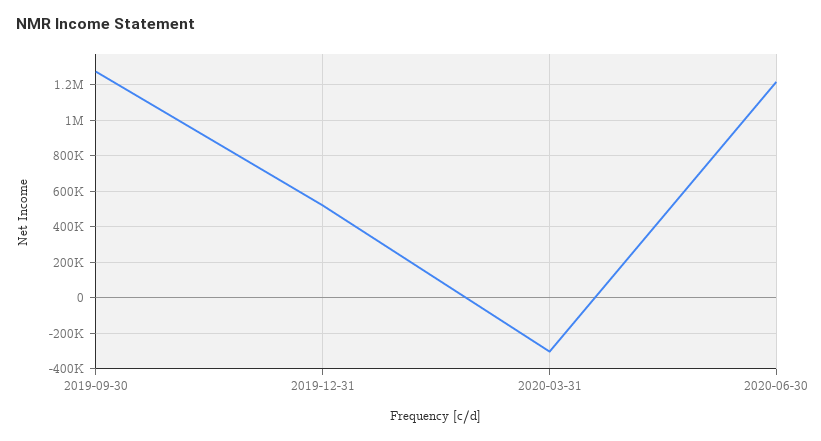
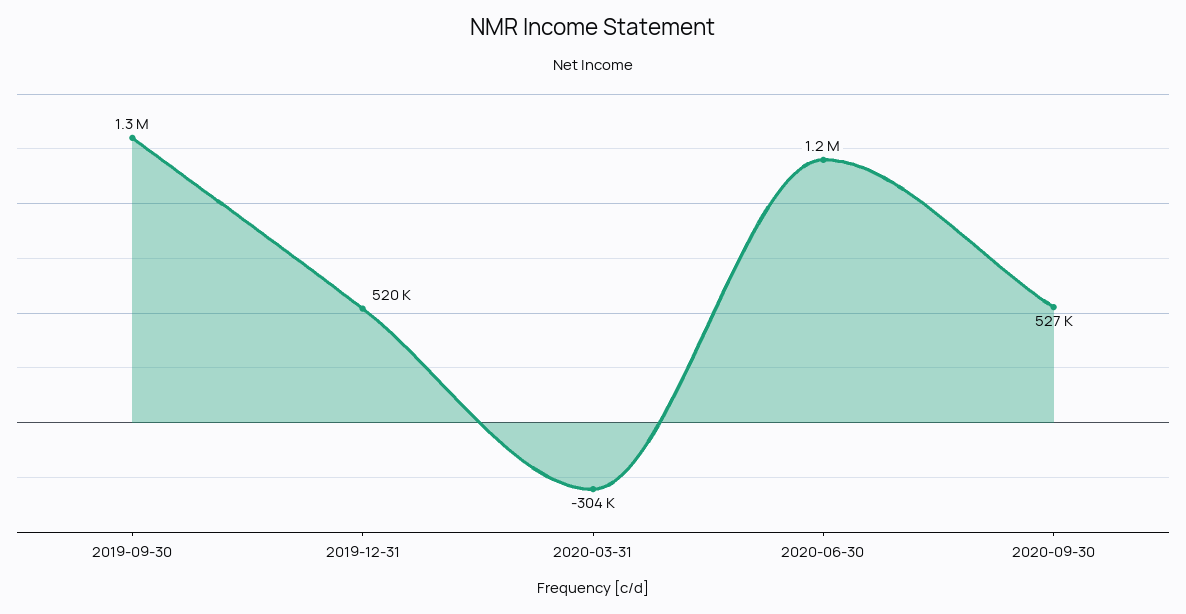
2020-09-30: none -> 527000

